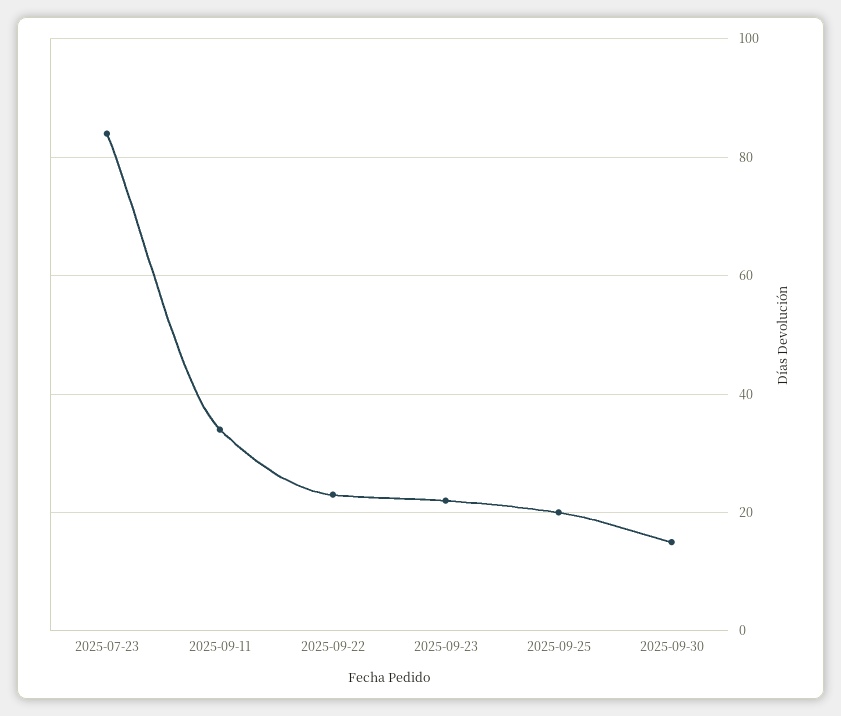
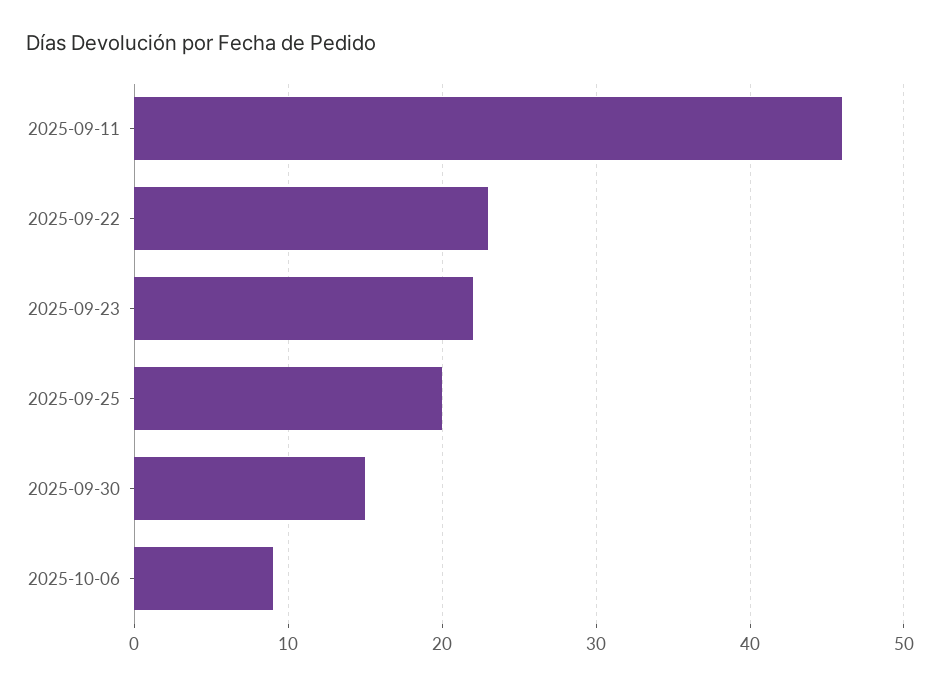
2025-07-23: 85 -> none
2025-09-11: 35 -> 46
2025-10-06: none -> 9

